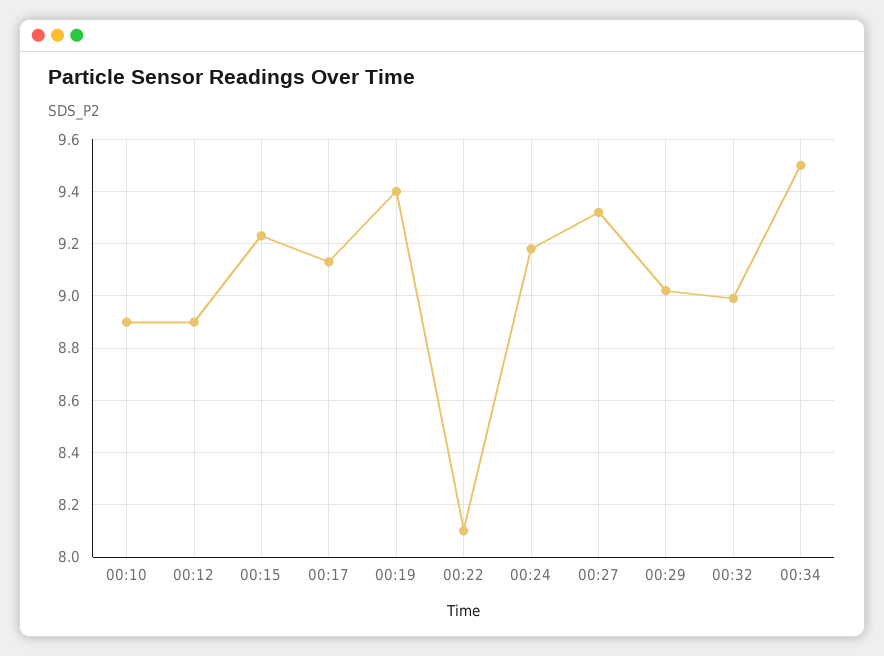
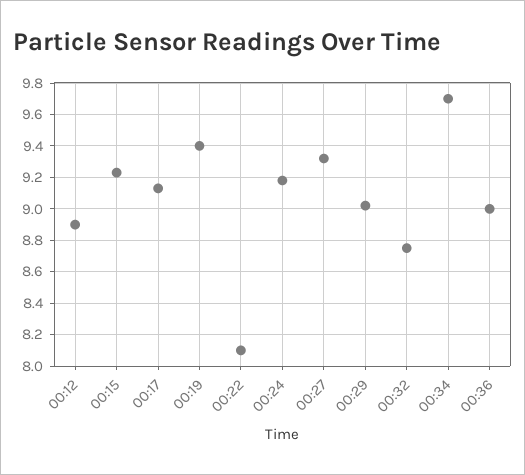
00:10: 8.9 -> none
00:32: 9 -> 8.75
00:34: 9.5 -> 9.7
00:36: none -> 9

